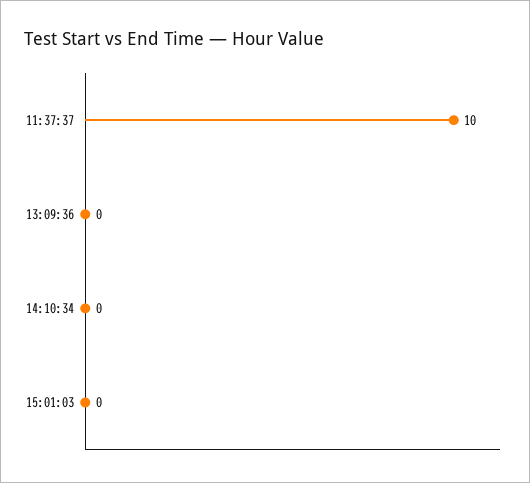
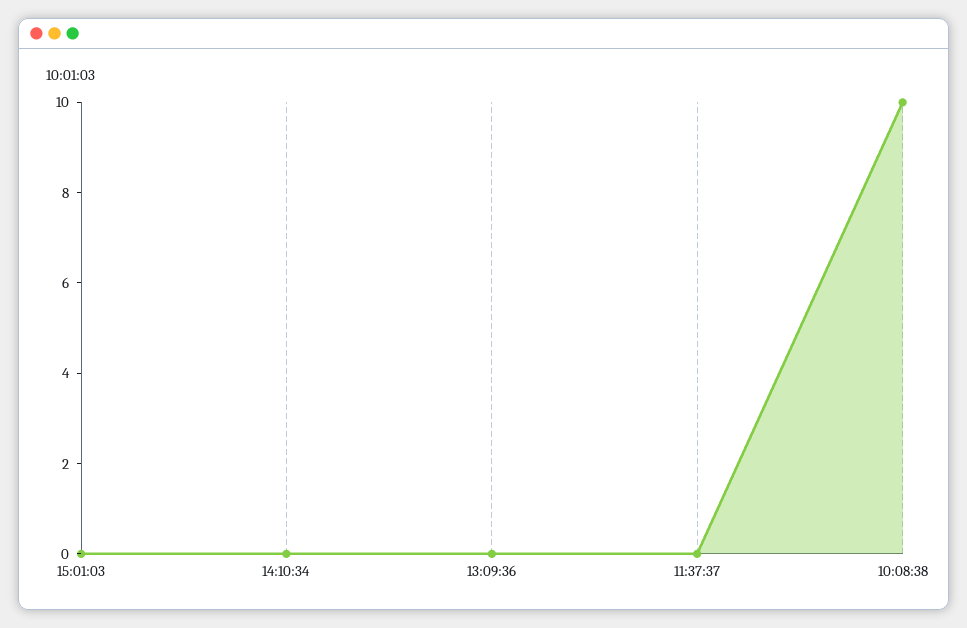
11:37:37: 10 -> 0
10:08:38: none -> 10

